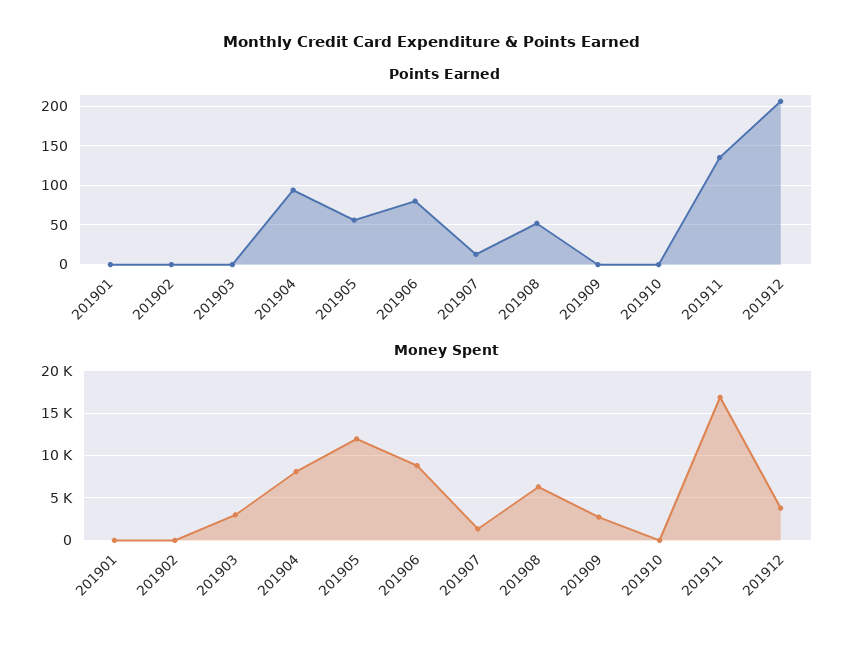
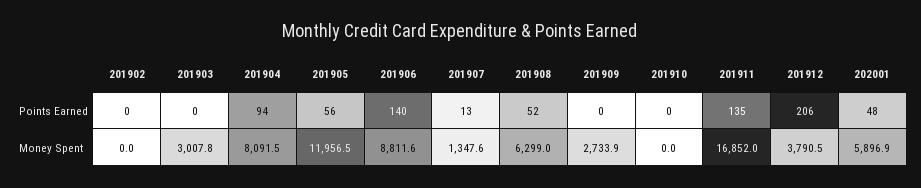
Points Earned, 201901: 0 -> none
Points Earned, 201906: 80 -> 140
Money Spent, 201901: 0 -> none
Points Earned, 202001: none -> 48
Money Spent, 202001: none -> 5896.9

